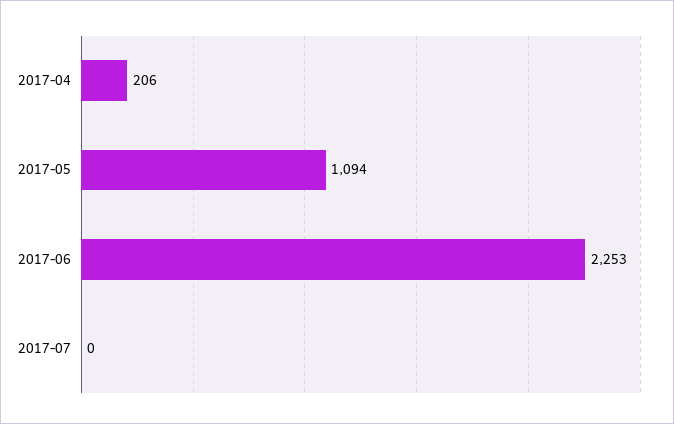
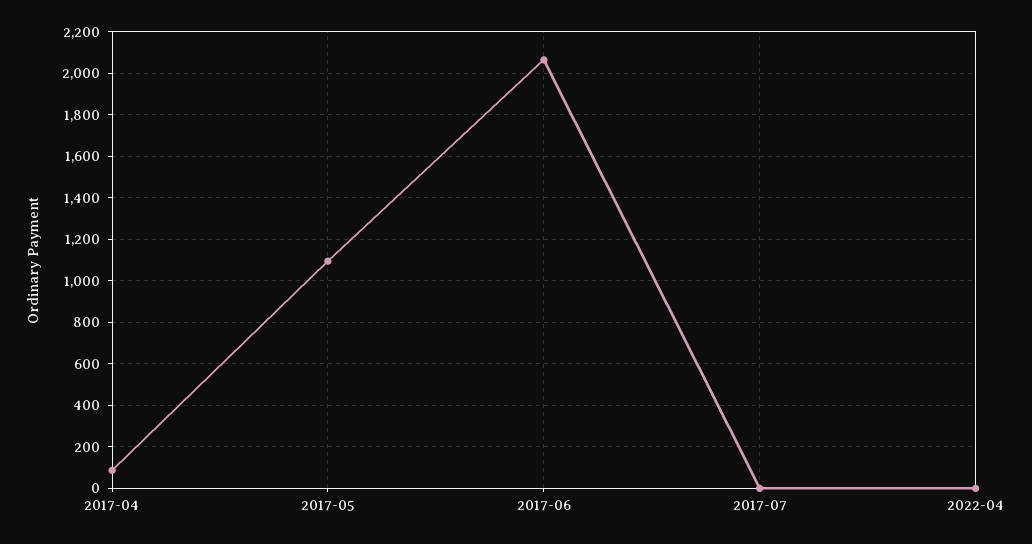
2017-04: 206 -> 100
2017-06: 2253 -> 2050
2022-04: none -> 0

